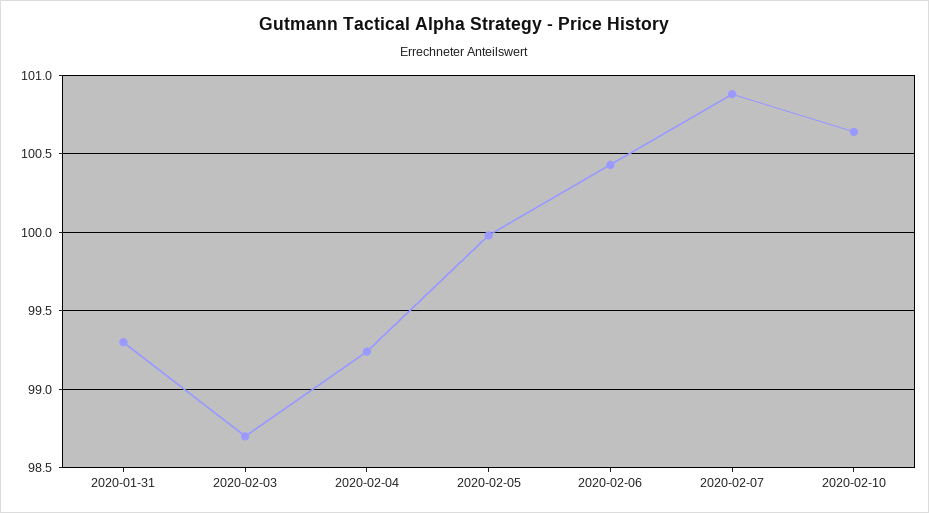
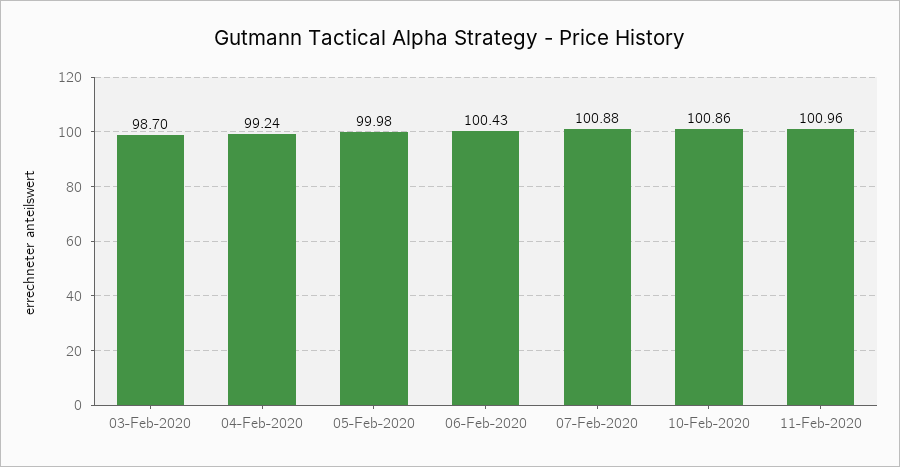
2020-01-31: 99.3 -> none
2020-02-10: 100.65 -> 100.86
11-Feb-2020: none -> 100.96

